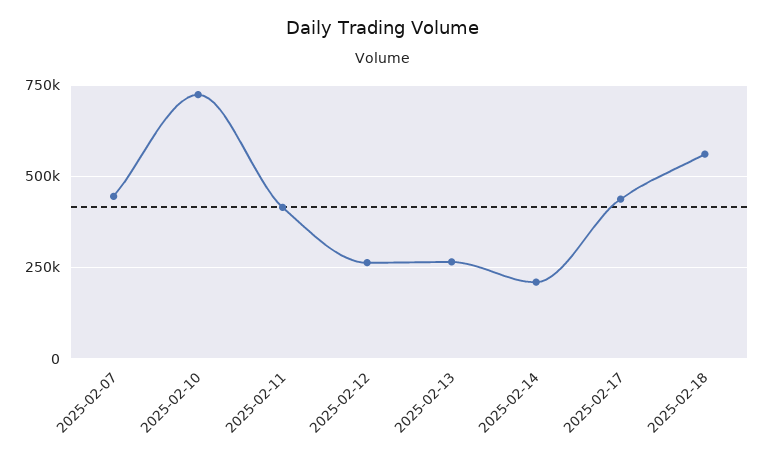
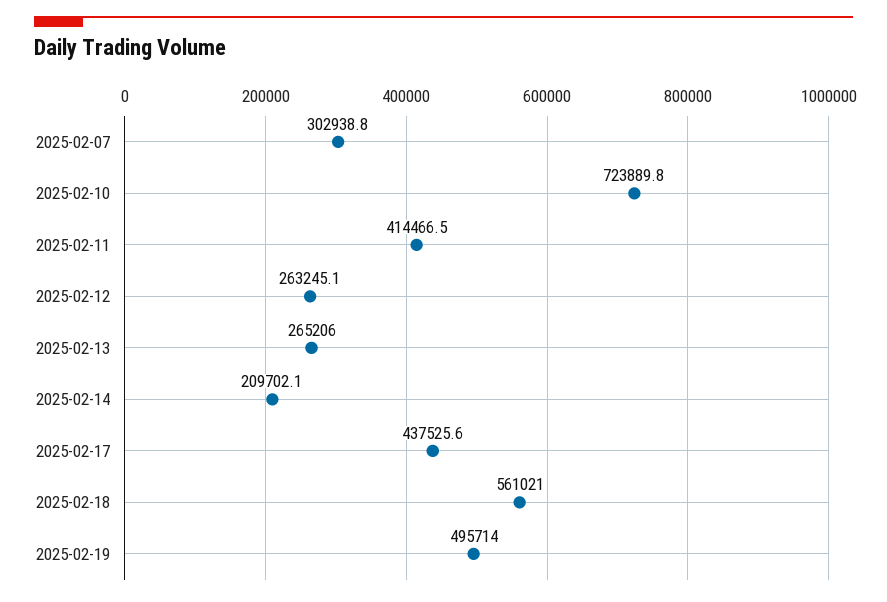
2025-02-07: 450000 -> 302938.8
2025-02-19: none -> 495714

